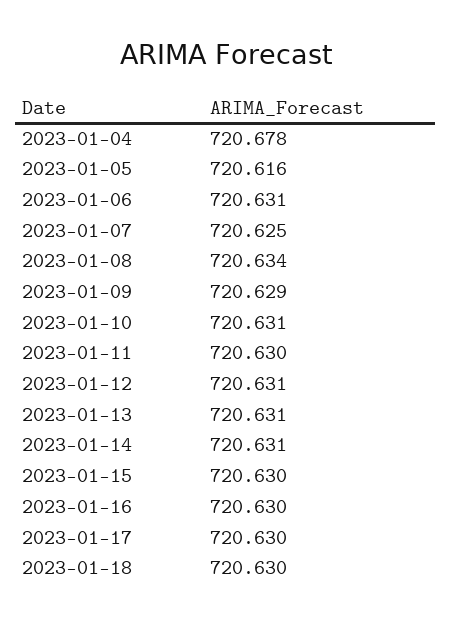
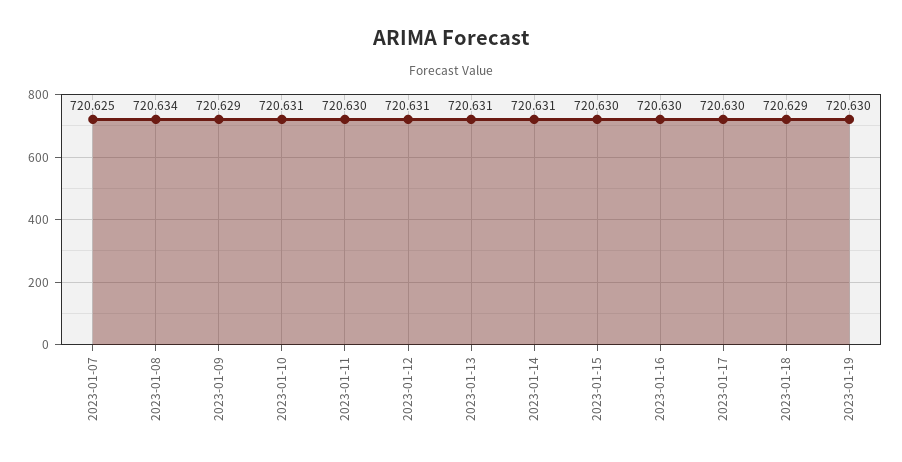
2023-01-04: 720.678 -> none
2023-01-05: 720.616 -> none
2023-01-06: 720.631 -> none
2023-01-18: 720.63 -> 720.629
2023-01-19: none -> 720.63

